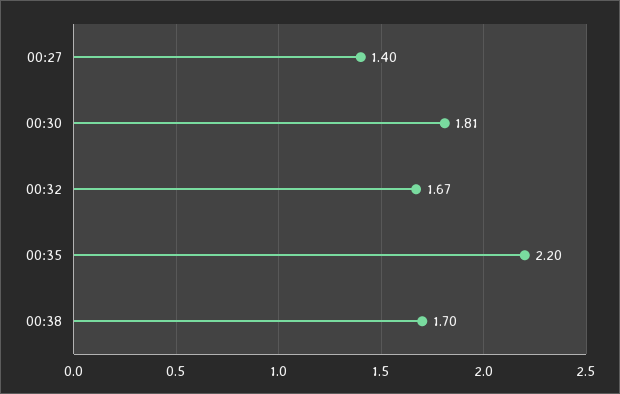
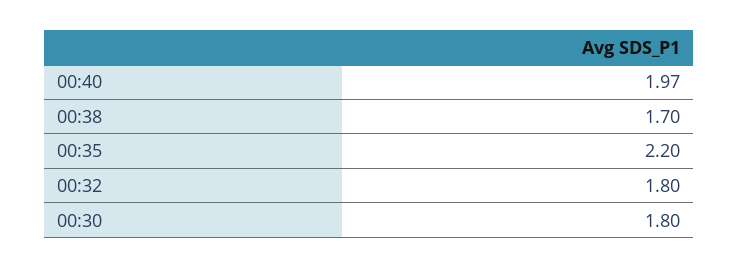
00:27: 1.4 -> none
00:30: 1.81 -> 1.8
00:32: 1.67 -> 1.8
00:40: none -> 1.97

